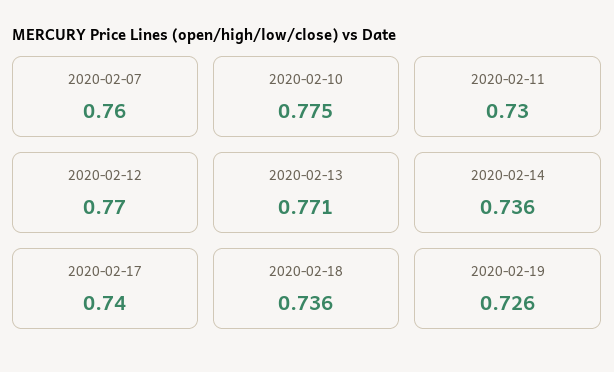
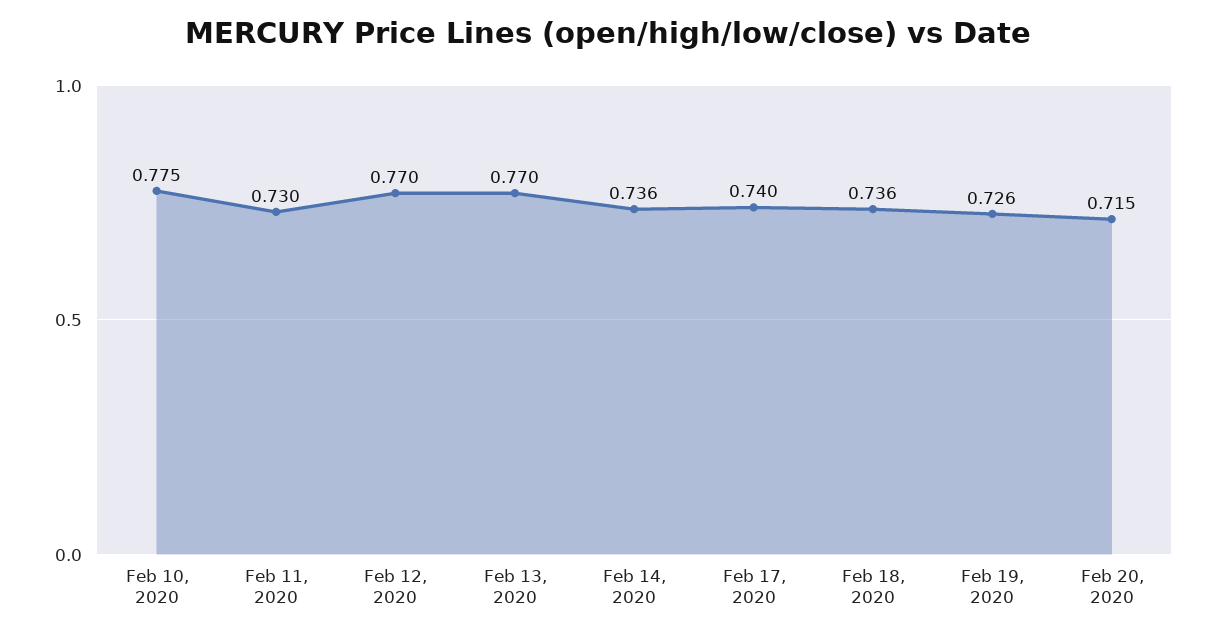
2020-02-07: 0.76 -> none
2020-02-13: 0.771 -> 0.77
Feb 20, 2020: none -> 0.715

